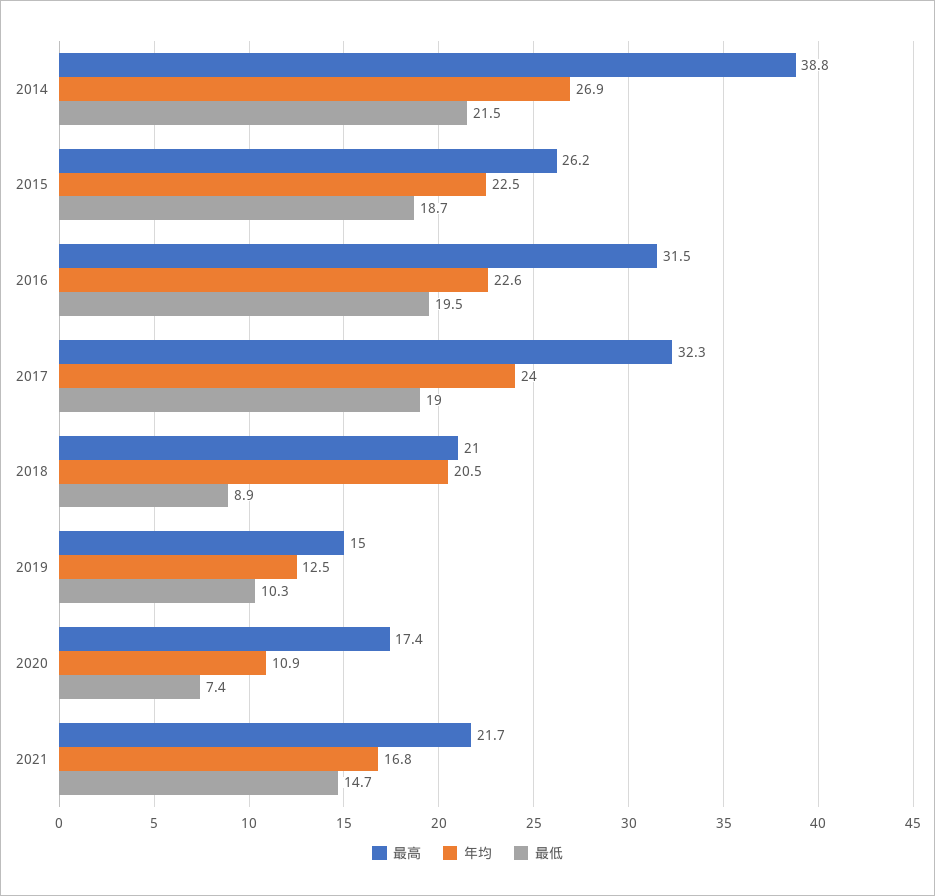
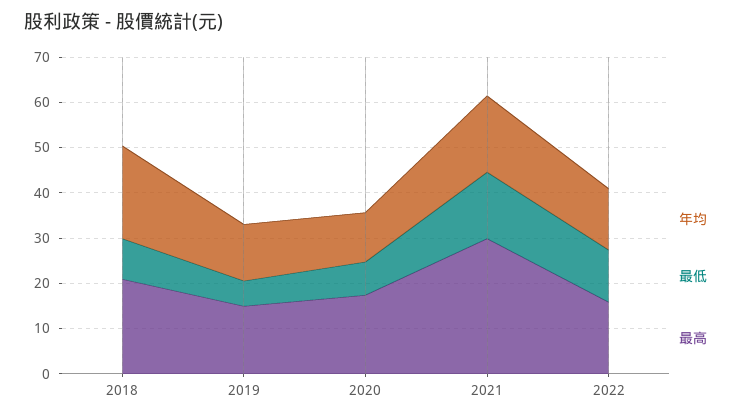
最高, 2014: 38.8 -> none
年均, 2014: 26.9 -> none
最低, 2014: 21.5 -> none
最高, 2015: 26.2 -> none
年均, 2015: 22.5 -> none
最低, 2015: 18.7 -> none
最高, 2016: 31.5 -> none
年均, 2016: 22.6 -> none
最低, 2016: 19.5 -> none
最高, 2017: 32.3 -> none
年均, 2017: 24 -> none
最低, 2017: 19 -> none
最低, 2019: 10.3 -> 6
最高, 2021: 21.7 -> 30
年均, 2022: none -> 14
最低, 2022: none -> 12
最高, 2022: none -> 16

